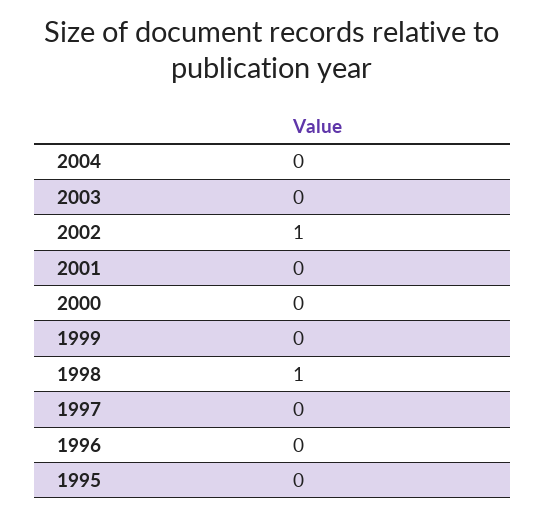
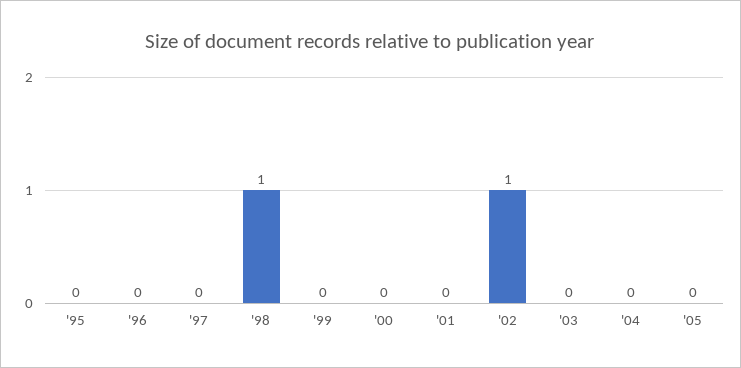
'05: none -> 0

